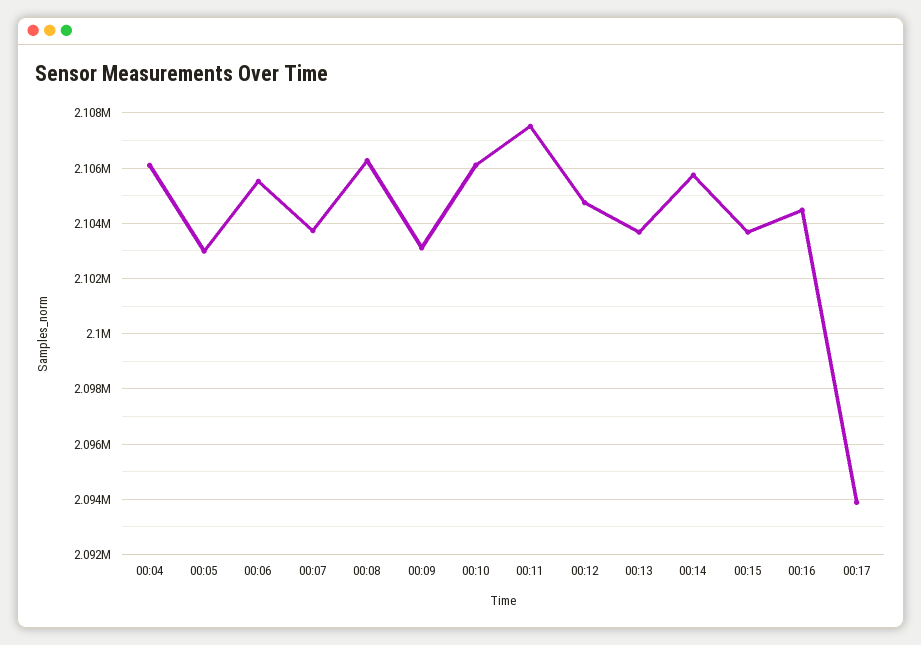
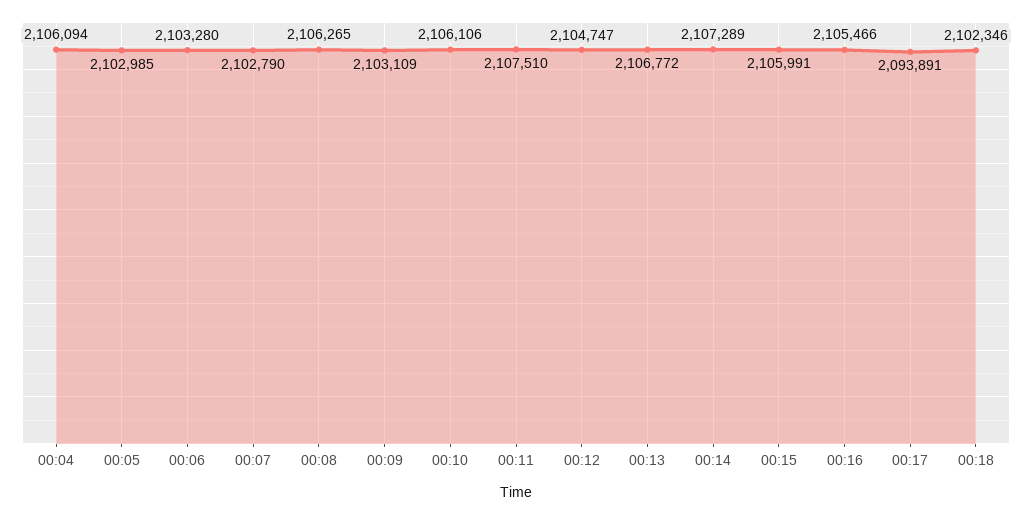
00:06: 2105500 -> 2103280
00:07: 2103750 -> 2102790
00:13: 2103750 -> 2106772
00:14: 2105750 -> 2107289
00:15: 2103750 -> 2105991
00:16: 2104500 -> 2105466
00:18: none -> 2102346

